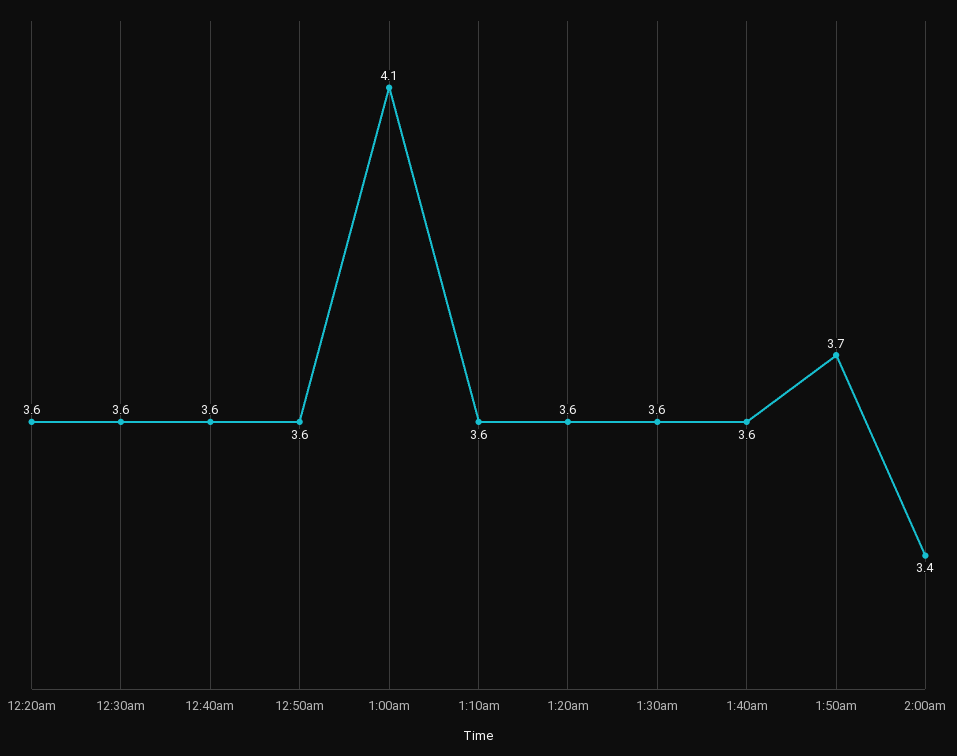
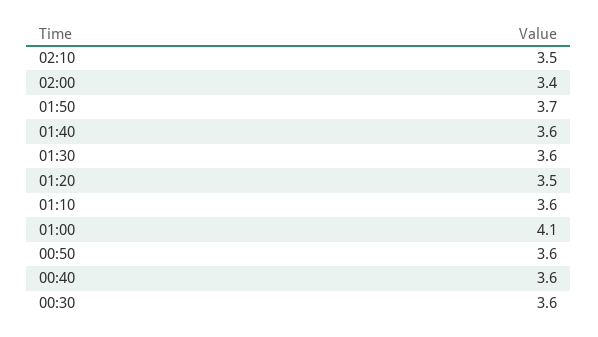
12:20am: 3.6 -> none
1:20am: 3.6 -> 3.5
02:10: none -> 3.5

